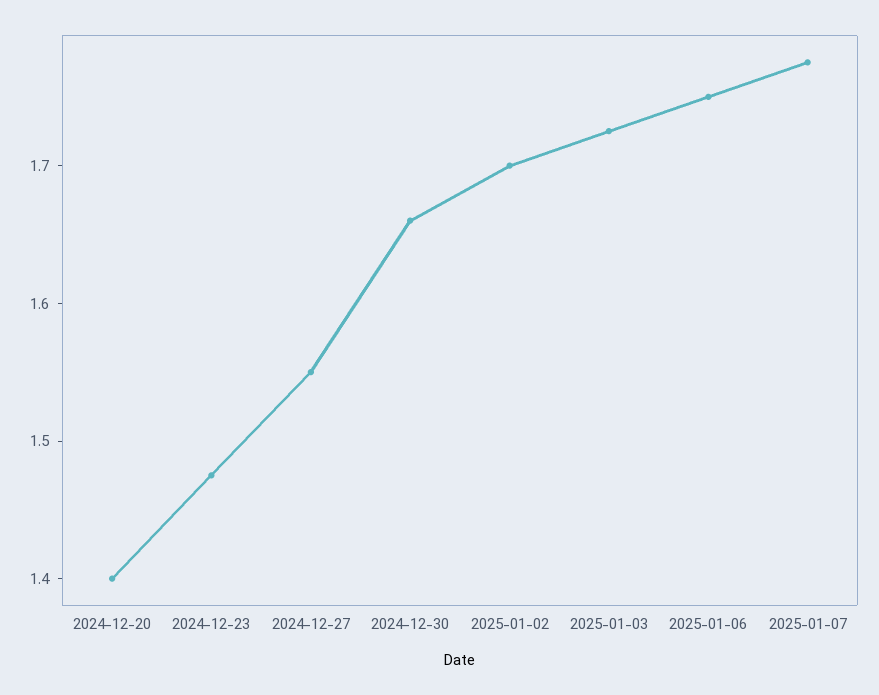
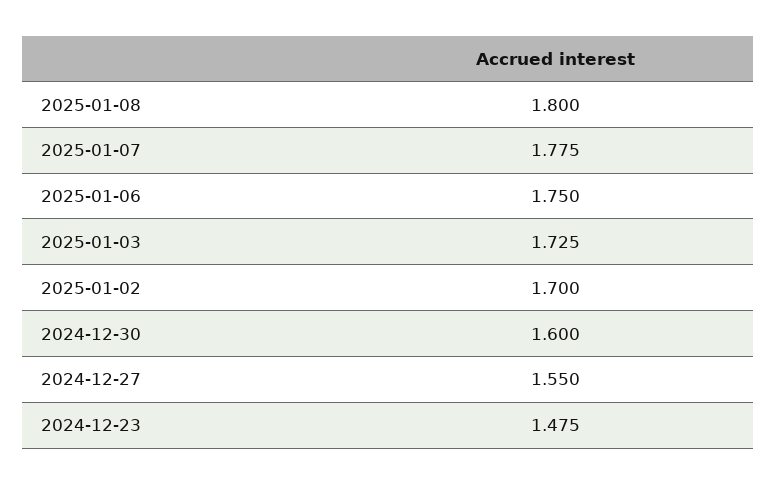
2024-12-20: 1.4 -> none
2024-12-30: 1.66 -> 1.6
2025-01-08: none -> 1.8

